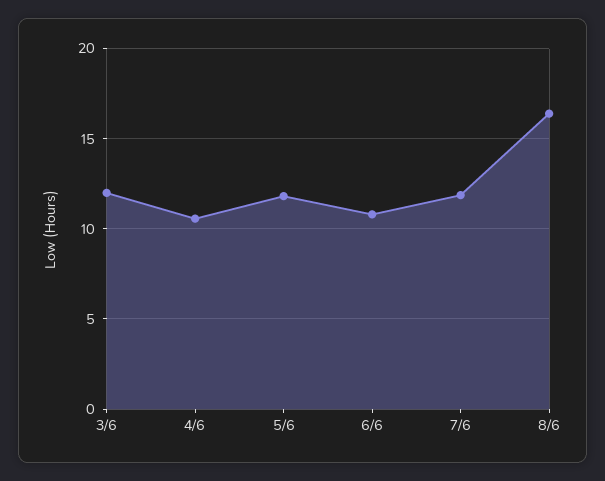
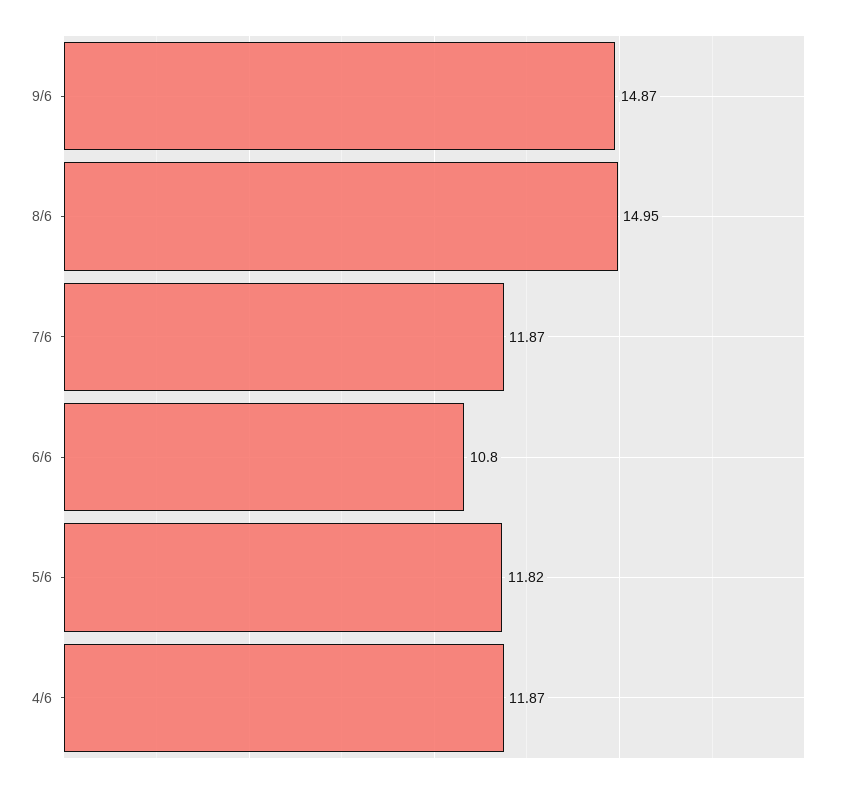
3/6: 12 -> none
4/6: 10.5 -> 11.87
8/6: 16.5 -> 14.95
9/6: none -> 14.87

